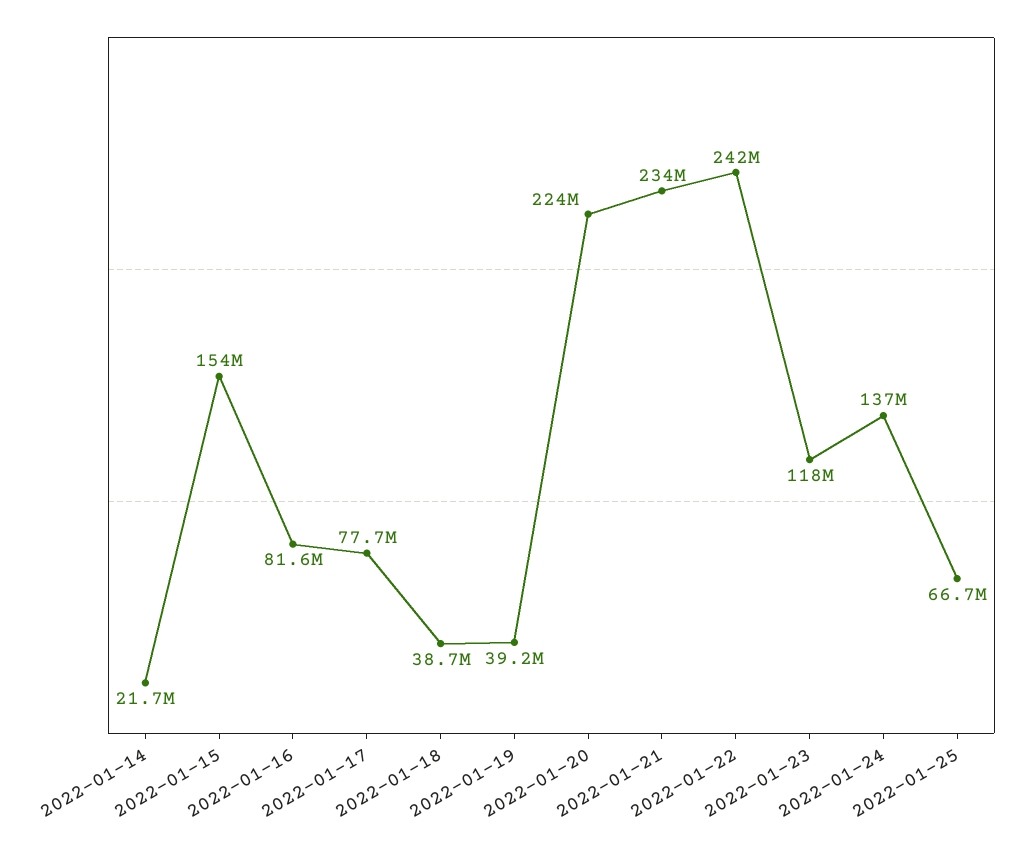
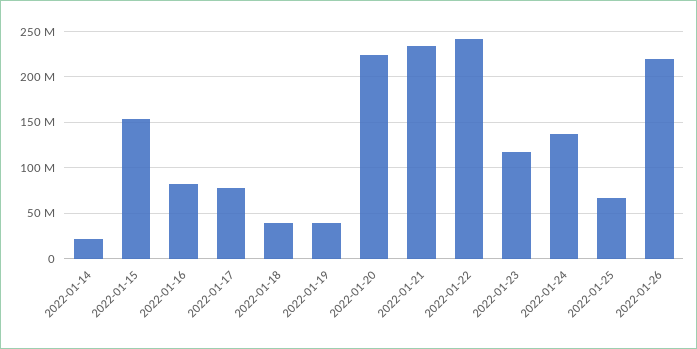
2022-01-26: none -> 220000000

